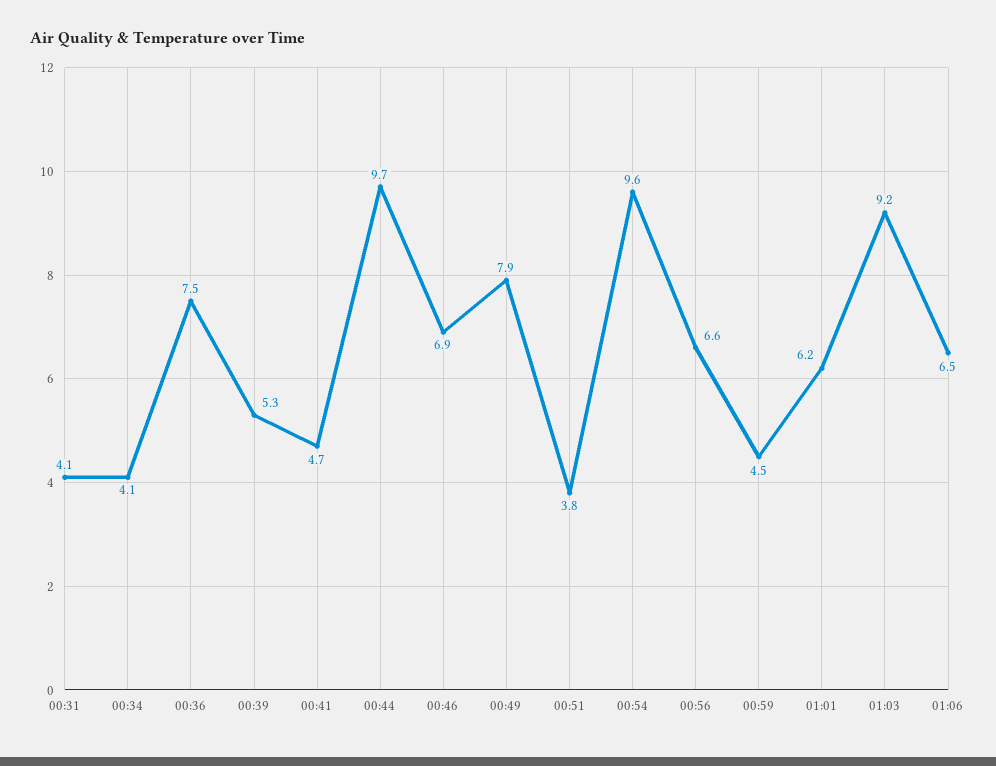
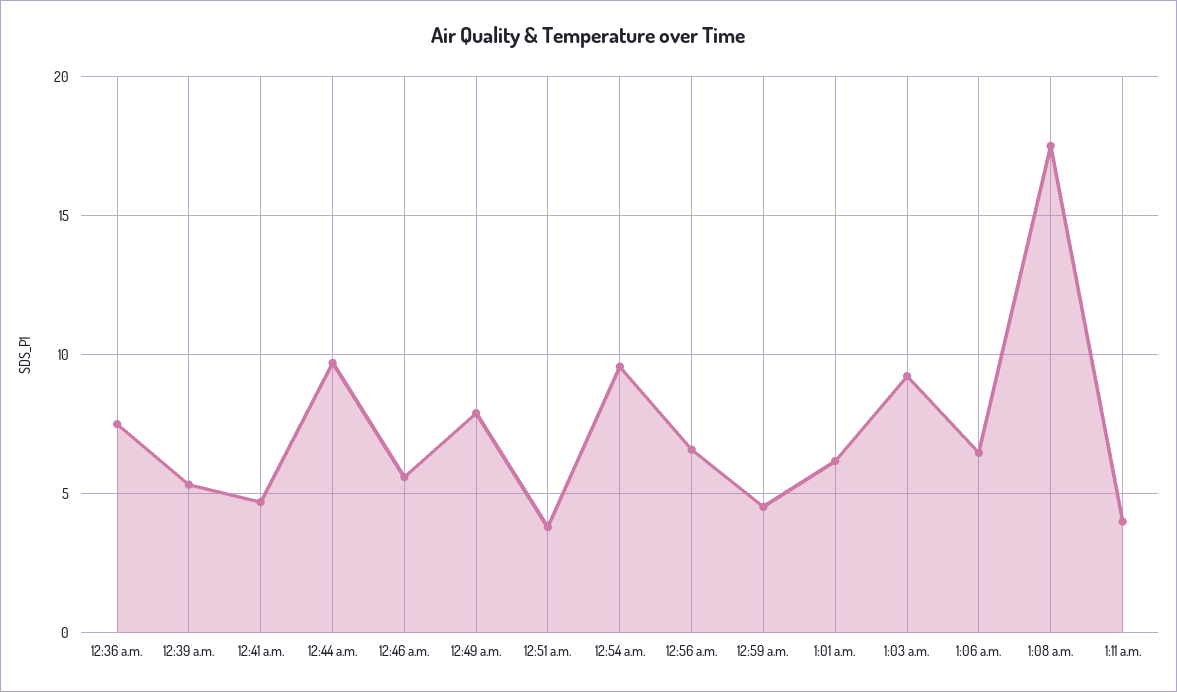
00:31: 4.1 -> none
00:34: 4.1 -> none
00:46: 6.9 -> 5.5
1:08 a.m.: none -> 17.5
1:11 a.m.: none -> 4

